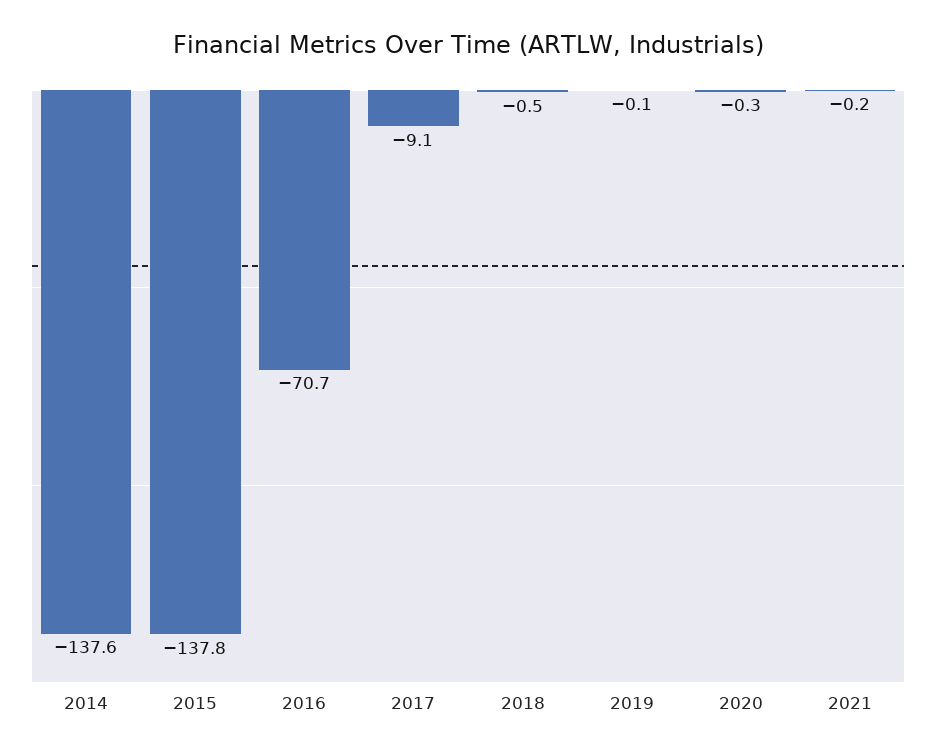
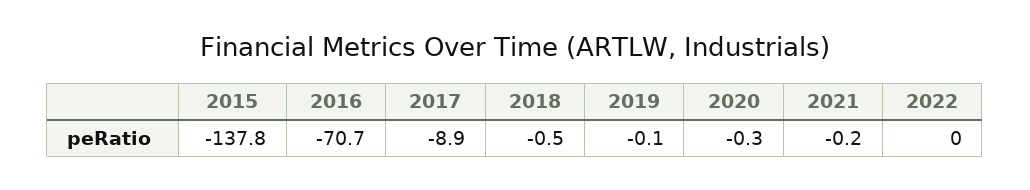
2014: -137.6 -> none
2017: -9.1 -> -8.9
2022: none -> 0

